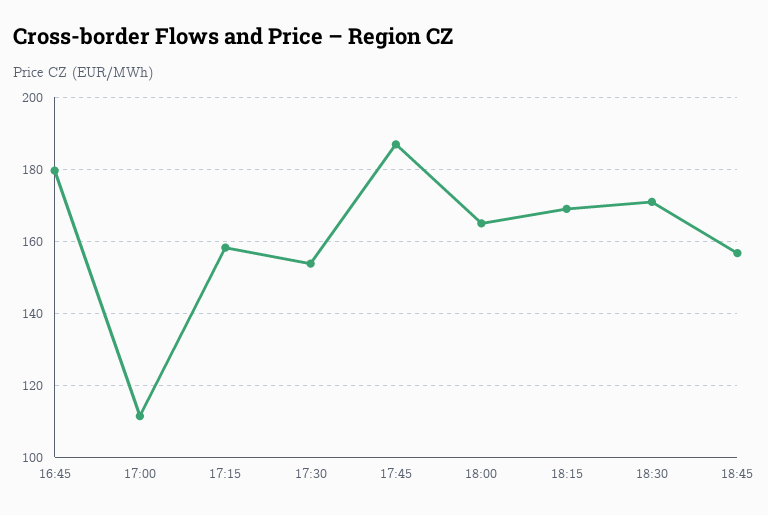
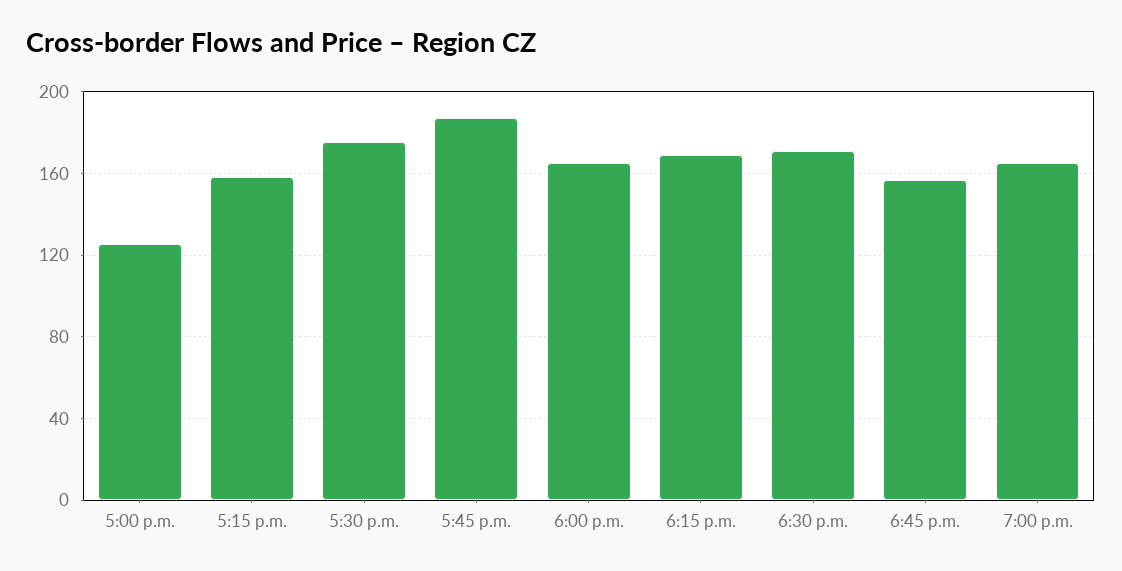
16:45: 180 -> none
17:00: 112 -> 125
17:30: 154 -> 175
7:00 p.m.: none -> 165

